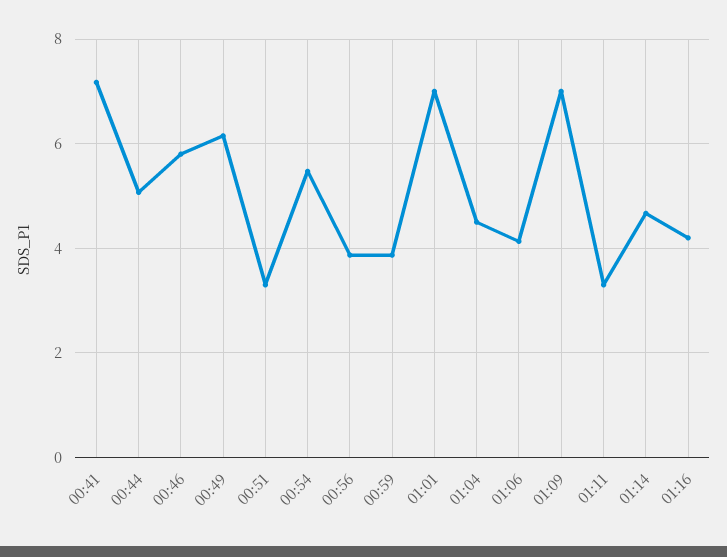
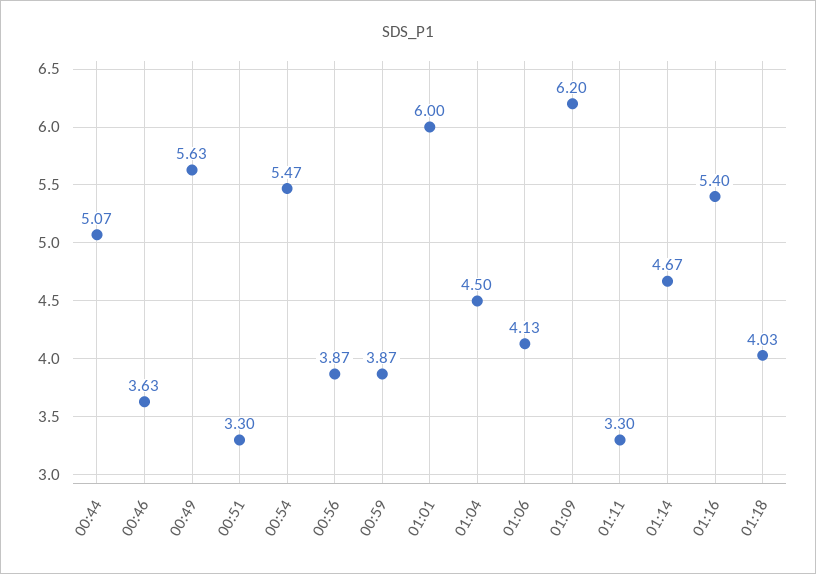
00:41: 7.2 -> none
00:46: 5.8 -> 3.63
00:49: 6.2 -> 5.63
01:01: 7 -> 6
01:09: 7 -> 6.2
01:16: 4.2 -> 5.4
01:18: none -> 4.03

